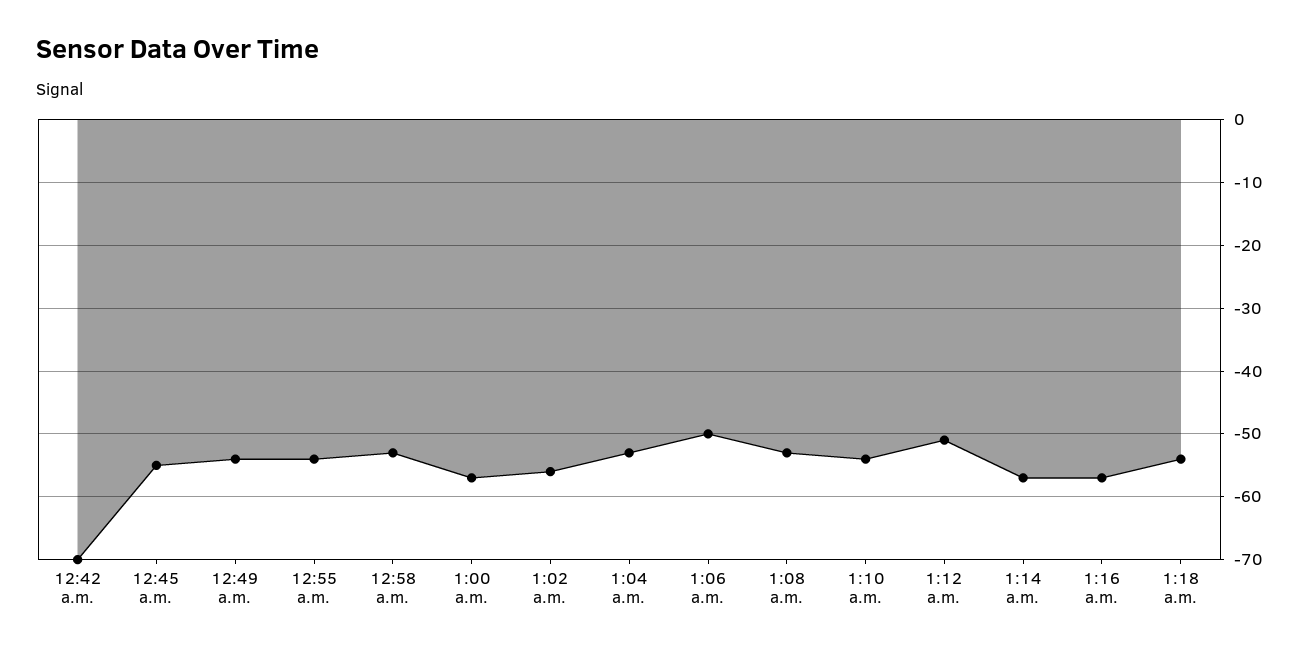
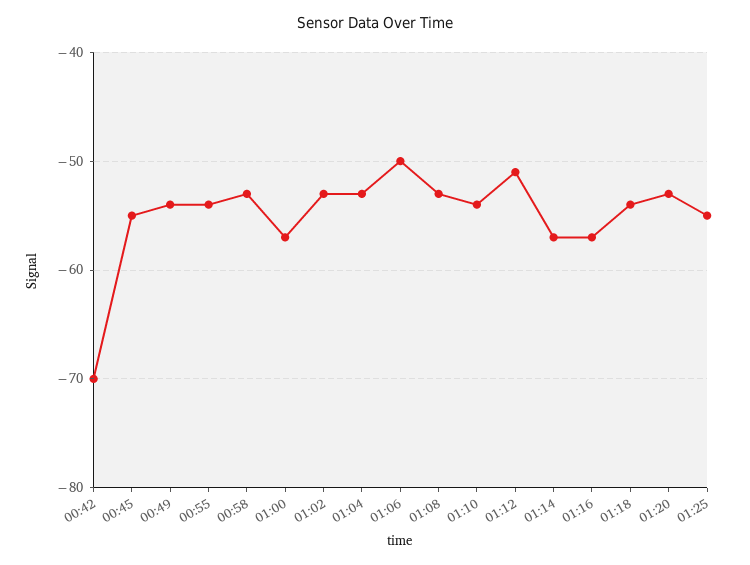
1:02 a.m.: -56 -> -53
01:20: none -> -53
01:25: none -> -55

